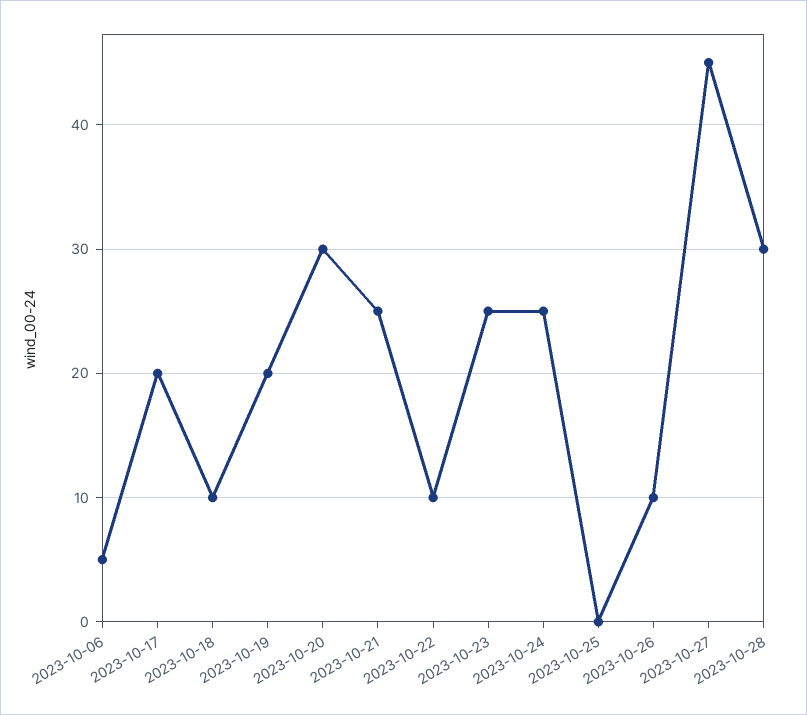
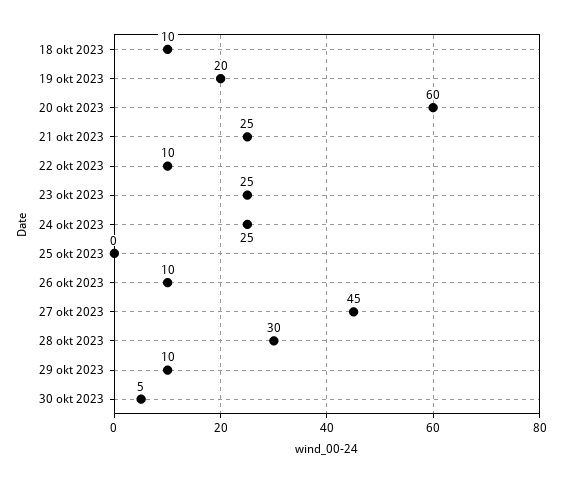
2023-10-06: 5 -> none
2023-10-17: 20 -> none
2023-10-20: 30 -> 60
29 okt 2023: none -> 10
30 okt 2023: none -> 5

